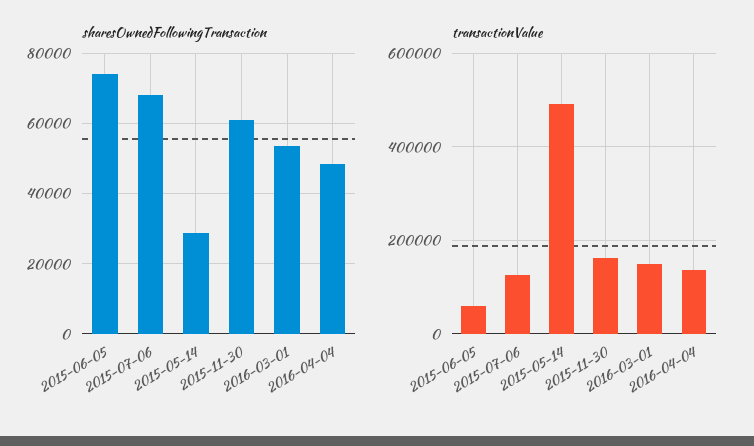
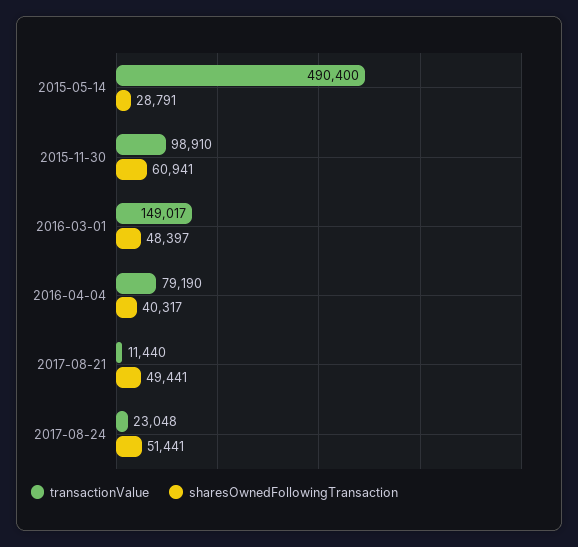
sharesOwnedFollowingTransaction, 2015-06-05: 74000 -> none
sharesOwnedFollowingTransaction, 2015-07-06: 68000 -> none
sharesOwnedFollowingTransaction, 2016-03-01: 54000 -> 48397
sharesOwnedFollowingTransaction, 2016-04-04: 48000 -> 40317
transactionValue, 2015-06-05: 60000 -> none
transactionValue, 2015-07-06: 120000 -> none
transactionValue, 2015-11-30: 160000 -> 98910
transactionValue, 2016-04-04: 140000 -> 79190
transactionValue, 2017-08-21: none -> 11440
sharesOwnedFollowingTransaction, 2017-08-21: none -> 49441
transactionValue, 2017-08-24: none -> 23048
sharesOwnedFollowingTransaction, 2017-08-24: none -> 51441

